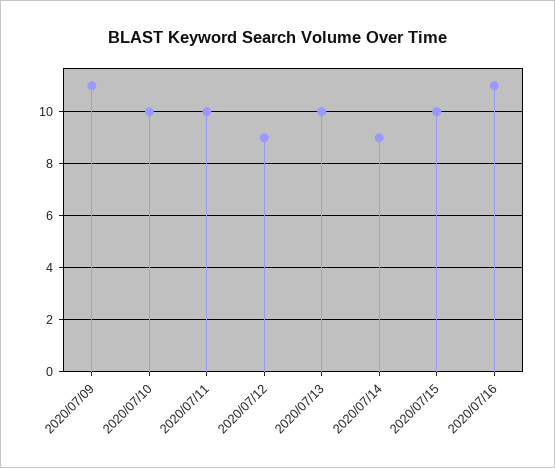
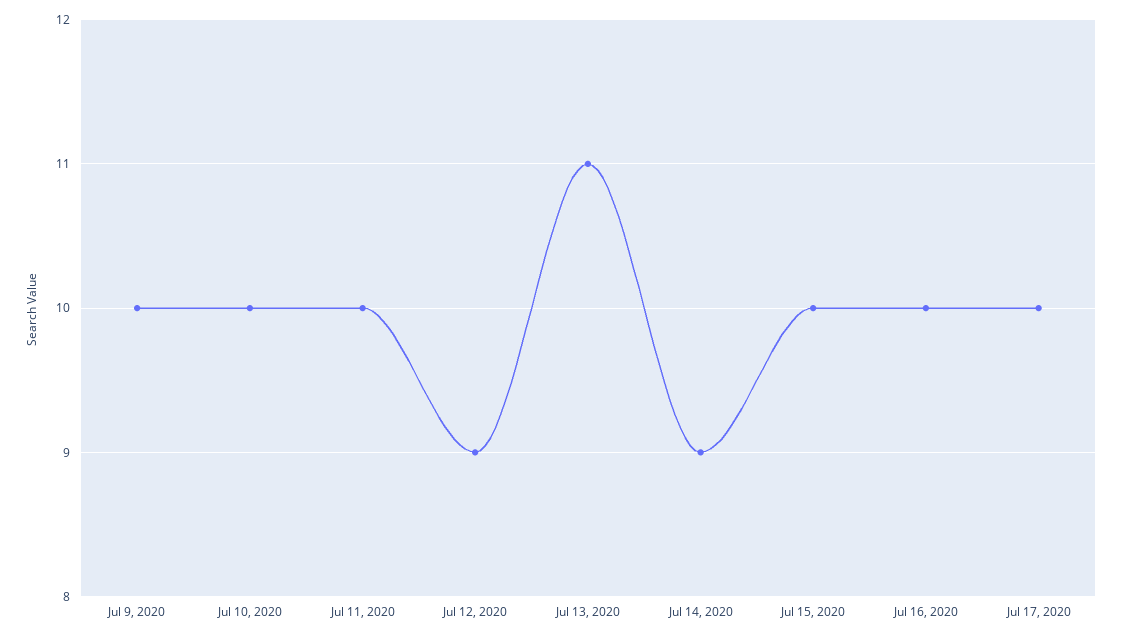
2020/07/09: 11 -> 10
2020/07/13: 10 -> 11
2020/07/16: 11 -> 10
Jul 17, 2020: none -> 10

